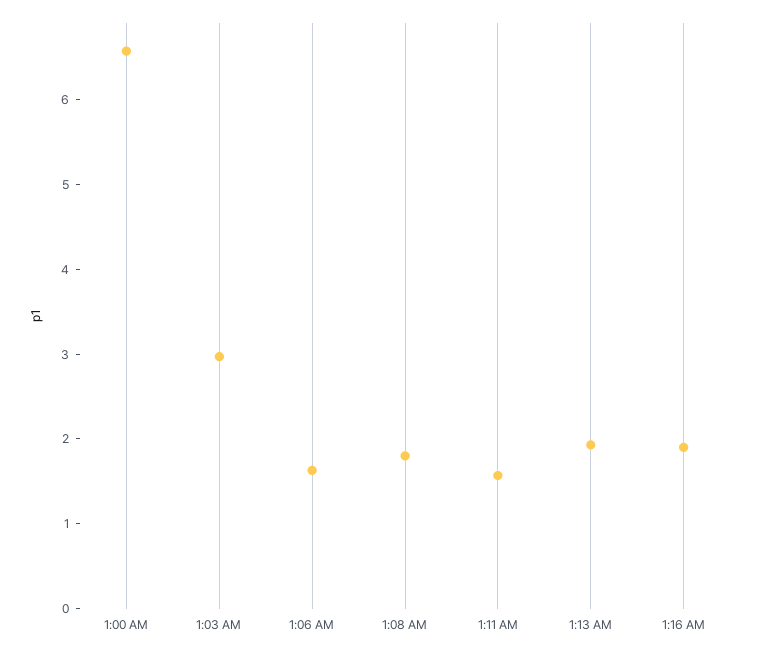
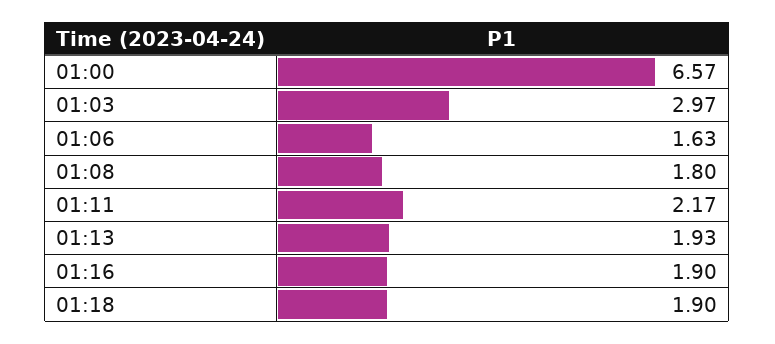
1:11 AM: 1.6 -> 2.17
01:18: none -> 1.9

